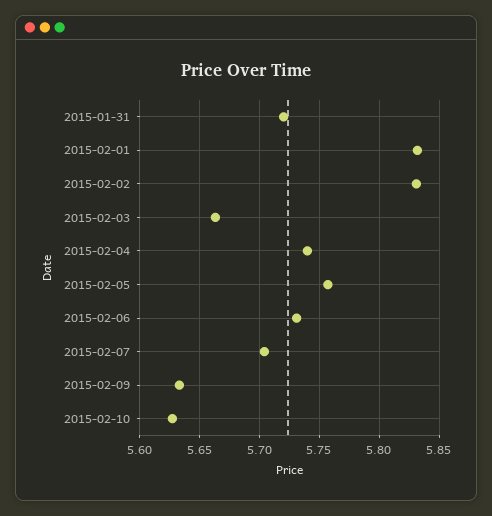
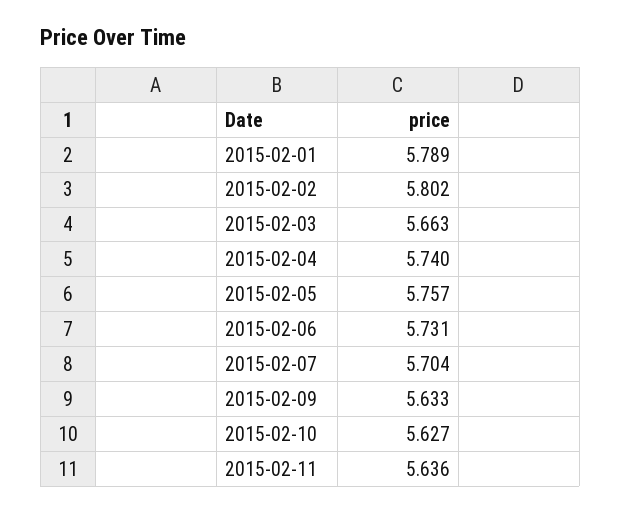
2015-01-31: 5.72 -> none
2015-02-01: 5.83 -> 5.789
2015-02-02: 5.83 -> 5.802
2015-02-11: none -> 5.636

